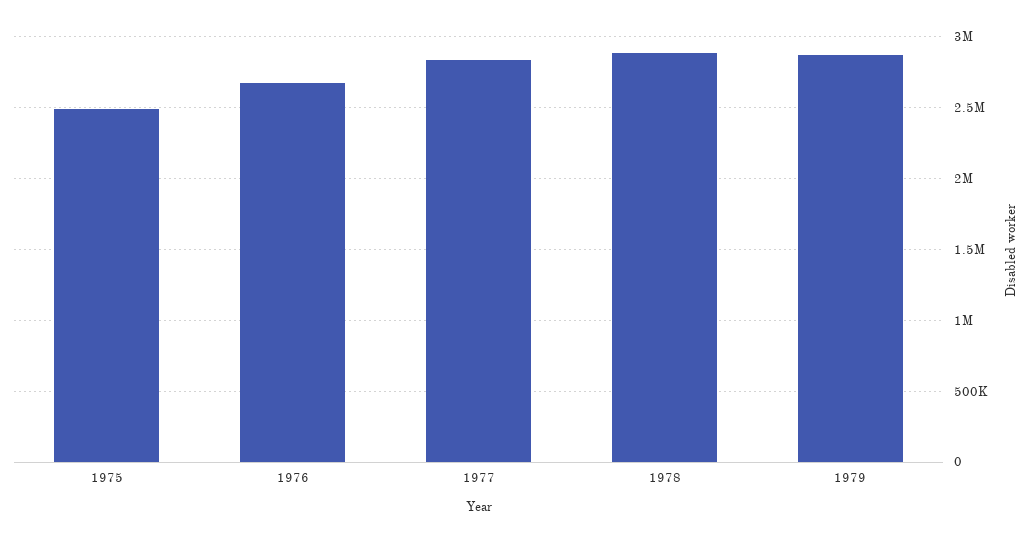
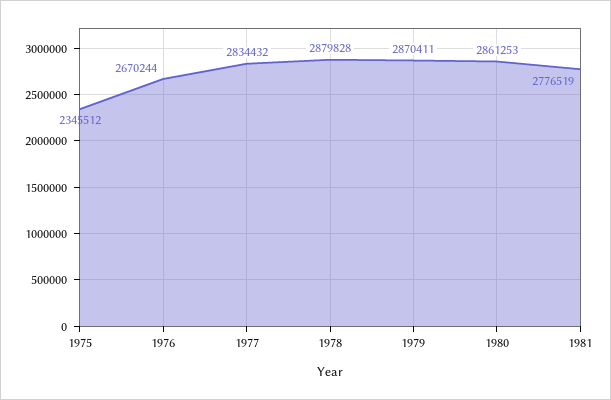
1975: 2500000 -> 2345512
1980: none -> 2861253
1981: none -> 2776519

